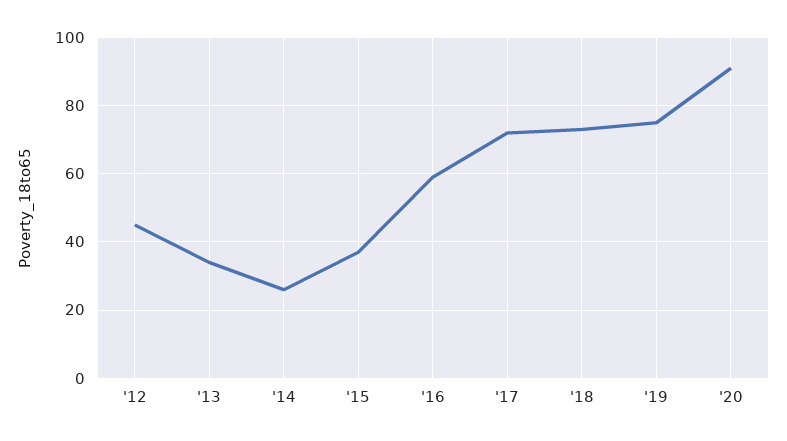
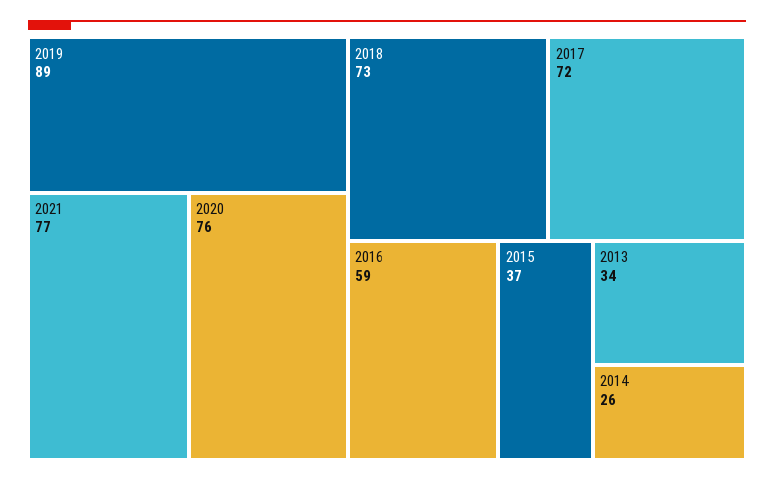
'12: 45 -> none
'19: 75 -> 89
'20: 90 -> 76
2021: none -> 77

